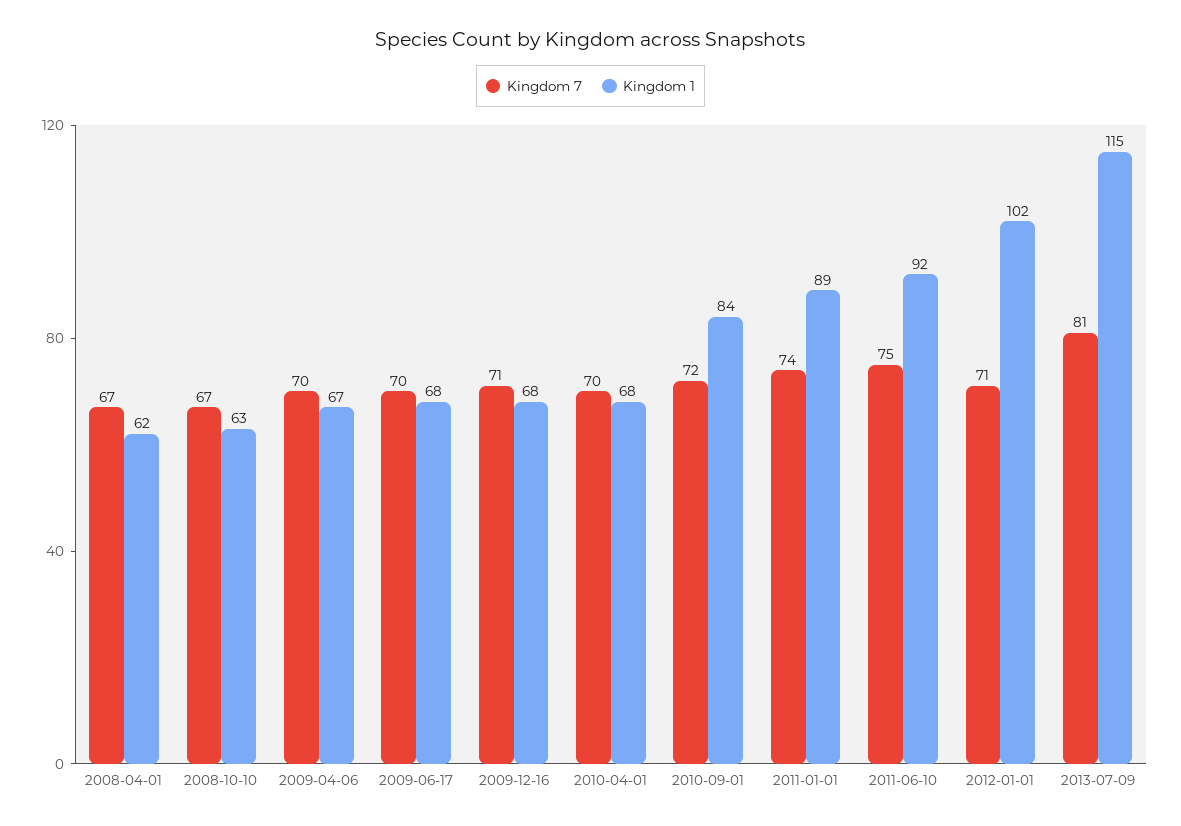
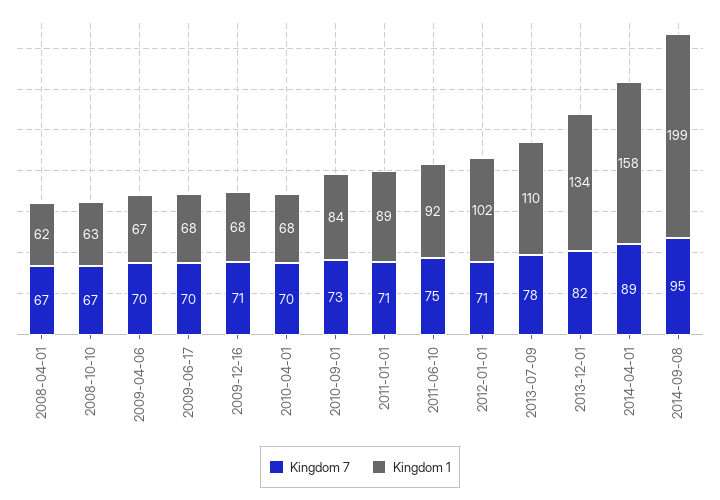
Kingdom 7, 2010-09-01: 72 -> 73
Kingdom 7, 2011-01-01: 74 -> 71
Kingdom 7, 2013-07-09: 81 -> 78
Kingdom 1, 2013-07-09: 115 -> 110
Kingdom 7, 2013-12-01: none -> 82
Kingdom 1, 2013-12-01: none -> 134
Kingdom 7, 2014-04-01: none -> 89
Kingdom 1, 2014-04-01: none -> 158
Kingdom 7, 2014-09-08: none -> 95
Kingdom 1, 2014-09-08: none -> 199

